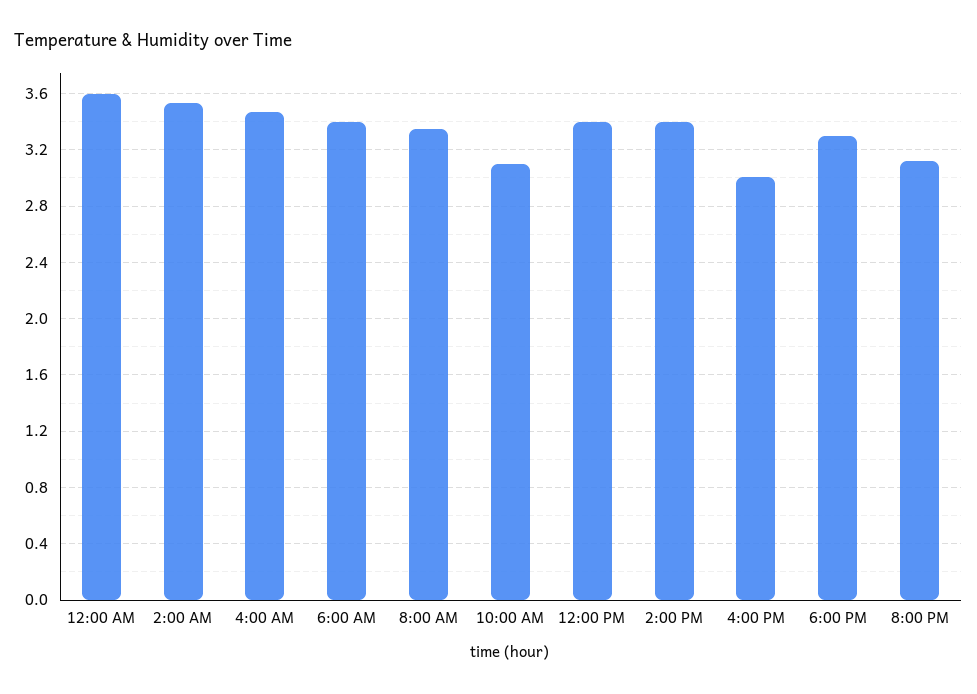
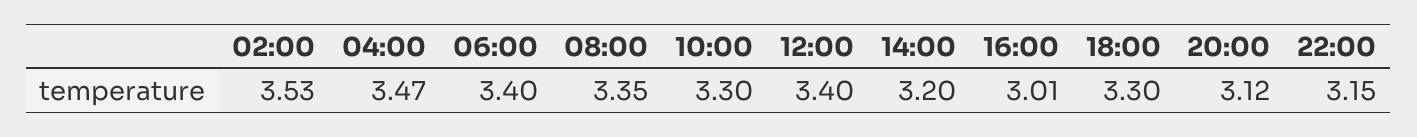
12:00 AM: 3.6 -> none
10:00 AM: 3.1 -> 3.3
2:00 PM: 3.4 -> 3.2
22:00: none -> 3.15

